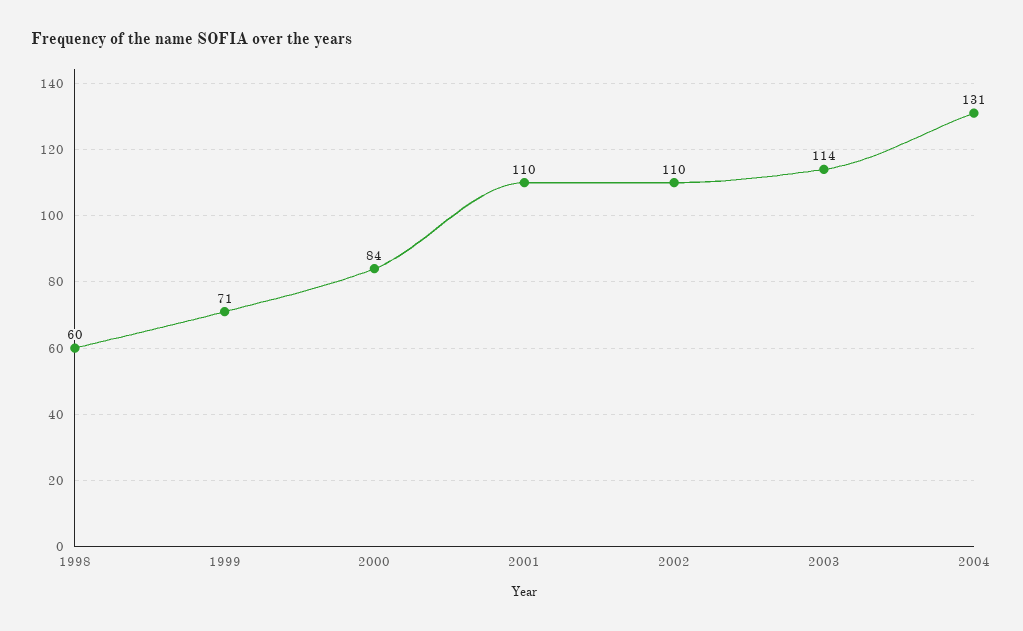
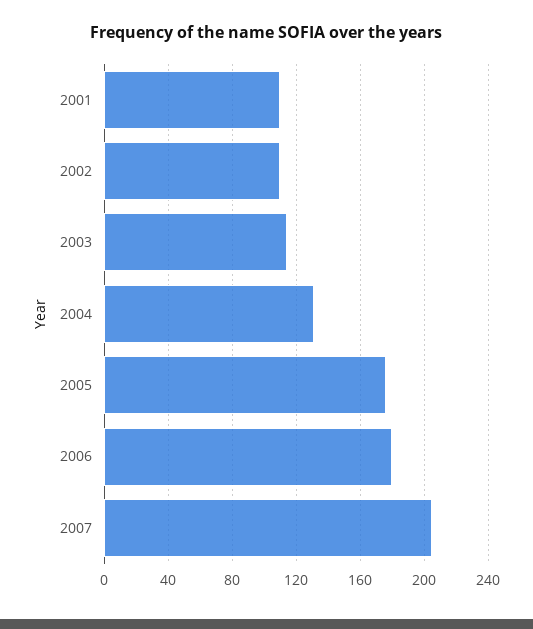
1998: 60 -> none
1999: 71 -> none
2000: 84 -> none
2005: none -> 175
2006: none -> 180
2007: none -> 205

